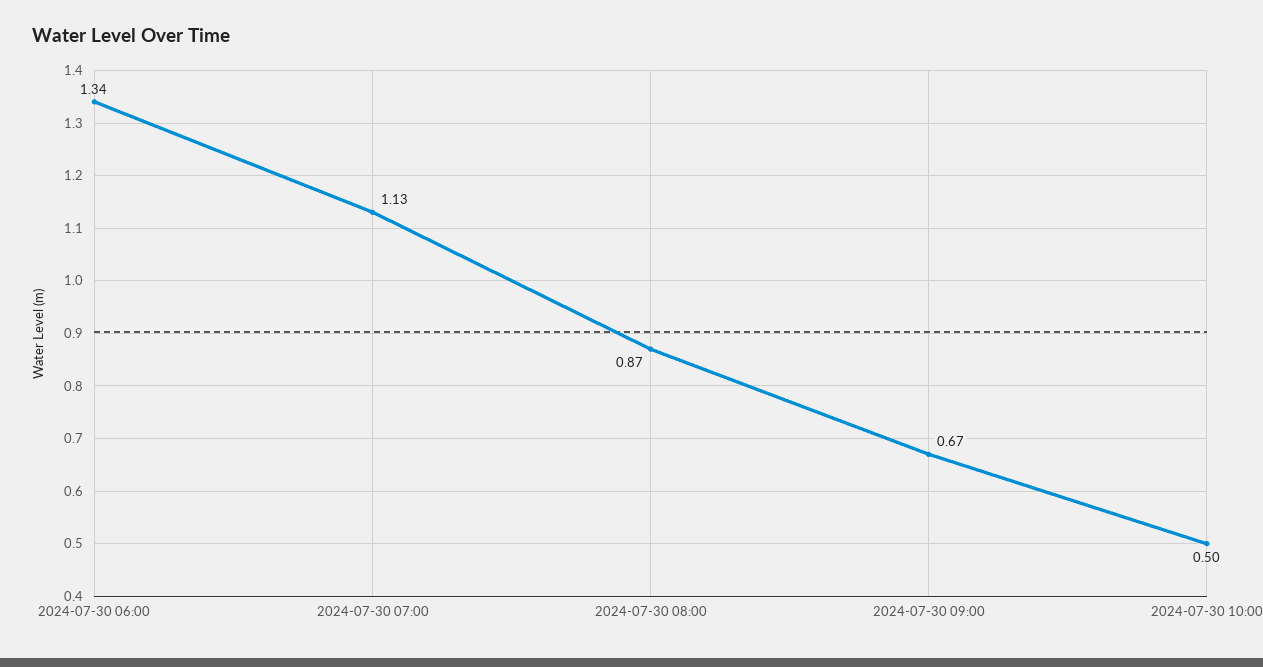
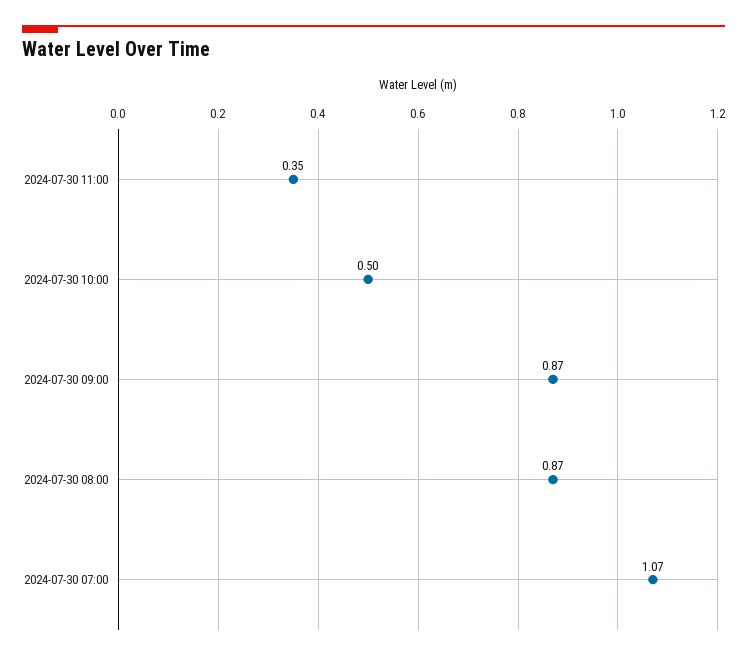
2024-07-30 06:00: 1.34 -> none
2024-07-30 07:00: 1.13 -> 1.07
2024-07-30 09:00: 0.67 -> 0.87
2024-07-30 11:00: none -> 0.35

